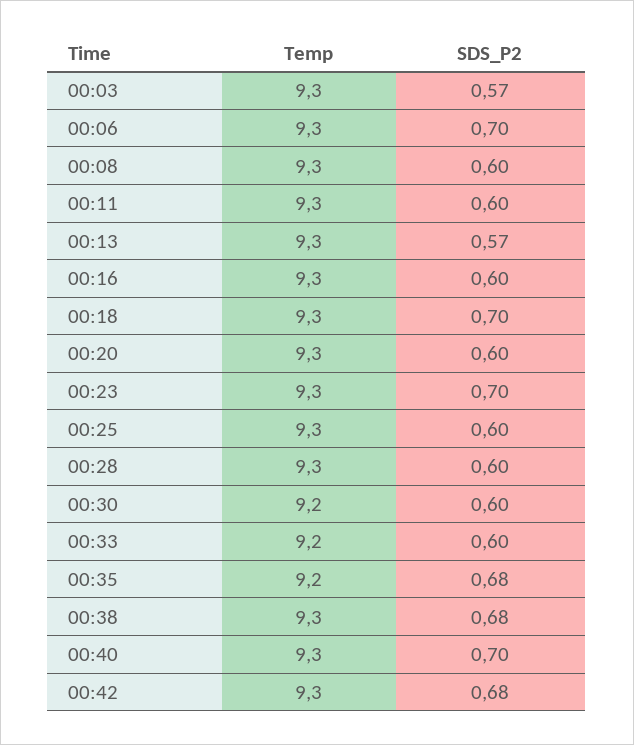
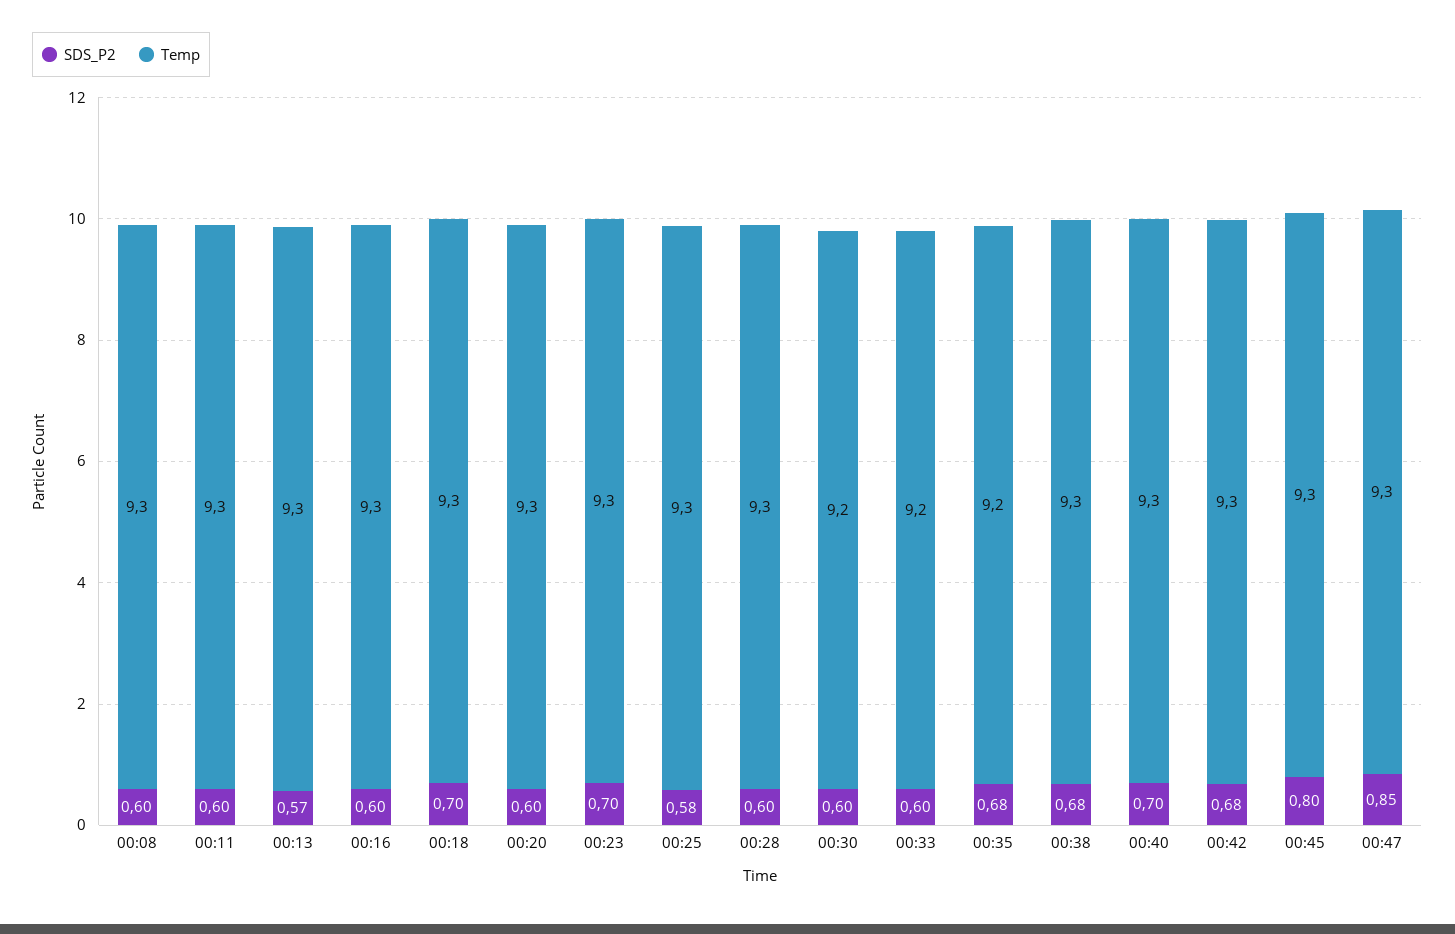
Temp, 00:03: 9.3 -> none
SDS_P2, 00:03: 0.57 -> none
Temp, 00:06: 9.3 -> none
SDS_P2, 00:06: 0.7 -> none
SDS_P2, 00:25: 0.6 -> 0.58
SDS_P2, 00:45: none -> 0.8
Temp, 00:45: none -> 9.3
SDS_P2, 00:47: none -> 0.85
Temp, 00:47: none -> 9.3

